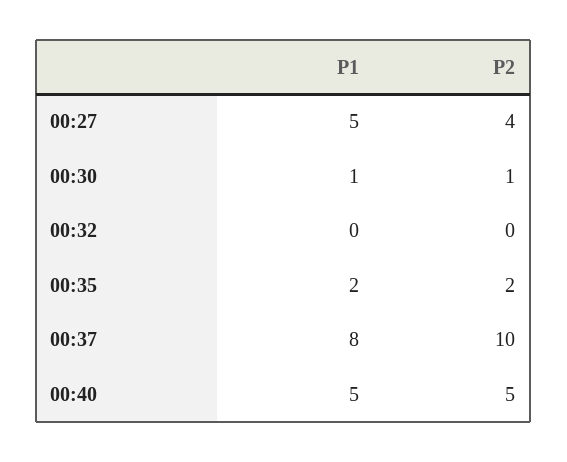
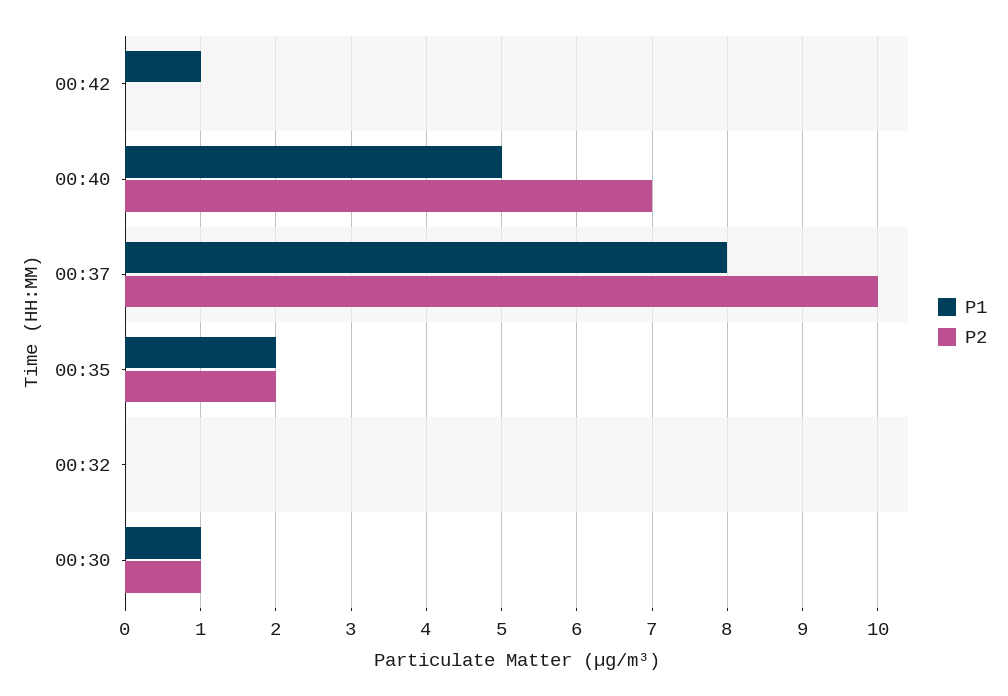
P1, 00:27: 5 -> none
P2, 00:27: 4 -> none
P2, 00:40: 5 -> 7
P1, 00:42: none -> 1
P2, 00:42: none -> 0

